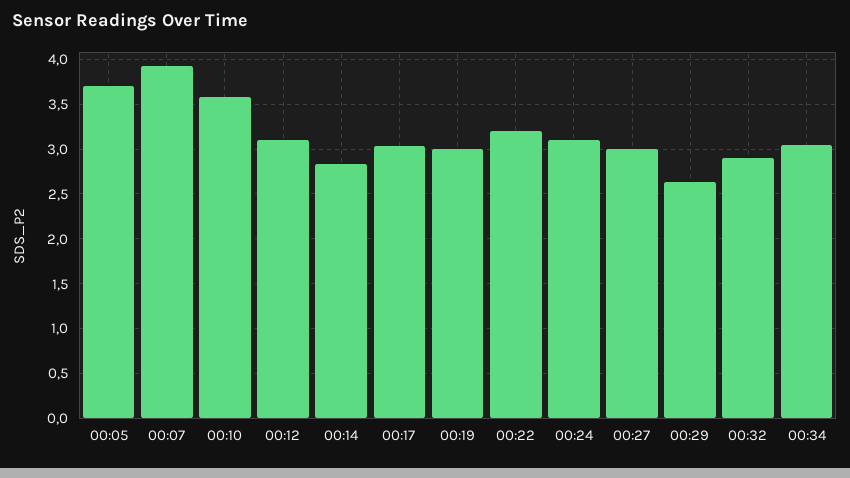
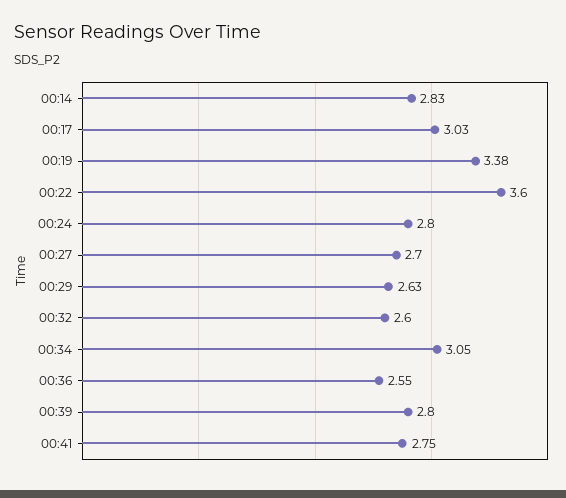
00:05: 3.7 -> none
00:07: 3.9 -> none
00:10: 3.6 -> none
00:12: 3.1 -> none
00:19: 3 -> 3.38
00:22: 3.2 -> 3.6
00:24: 3.1 -> 2.8
00:27: 3 -> 2.7
00:32: 2.9 -> 2.6
00:36: none -> 2.55
00:39: none -> 2.8
00:41: none -> 2.75

